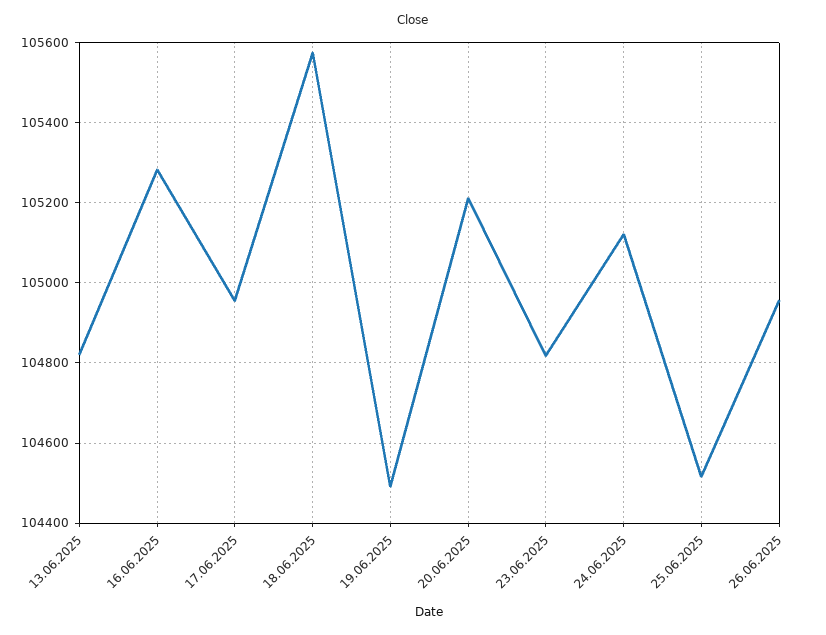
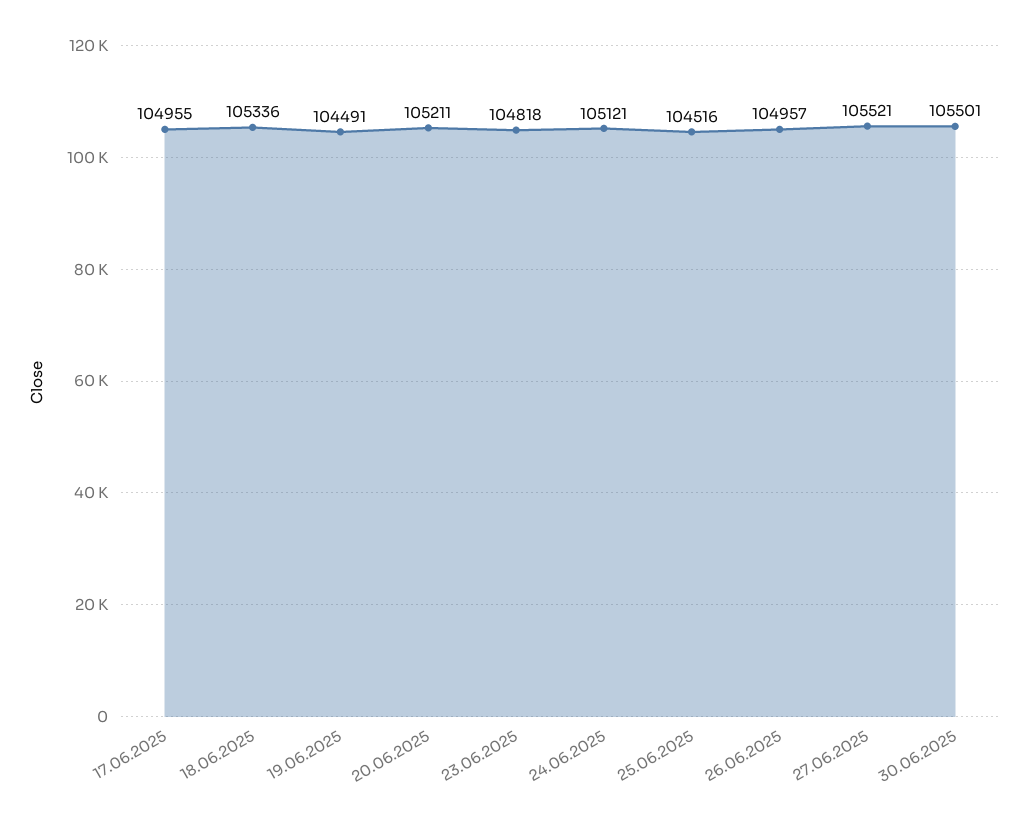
13.06.2025: 104820 -> none
16.06.2025: 105280 -> none
18.06.2025: 105580 -> 105336
27.06.2025: none -> 105521
30.06.2025: none -> 105501

